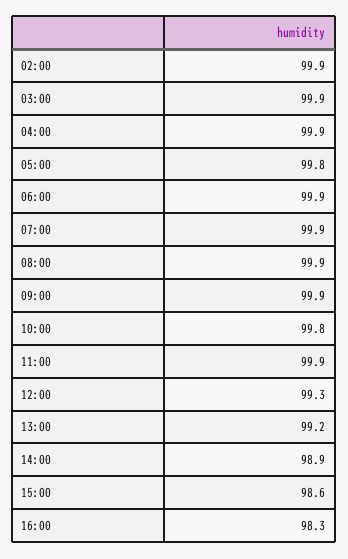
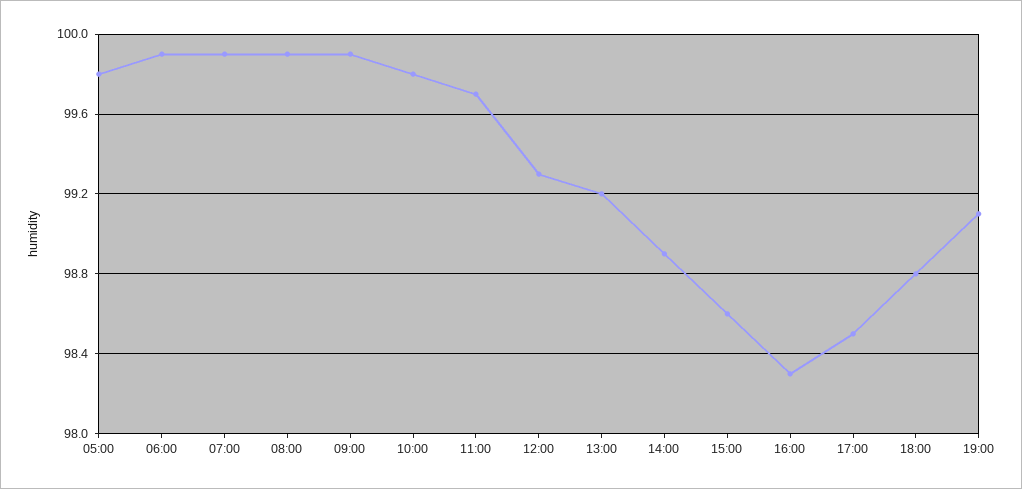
02:00: 99.9 -> none
03:00: 99.9 -> none
04:00: 99.9 -> none
11:00: 99.9 -> 99.7
17:00: none -> 98.5
18:00: none -> 98.8
19:00: none -> 99.1

